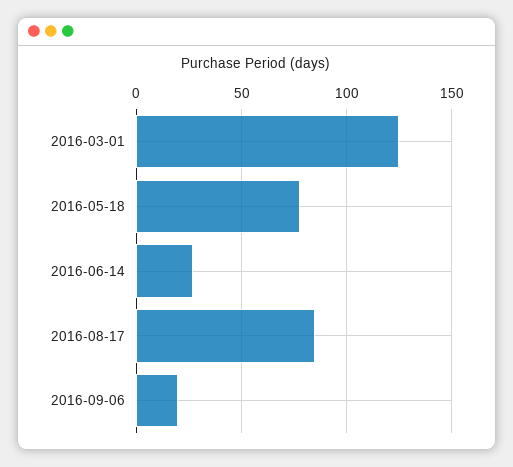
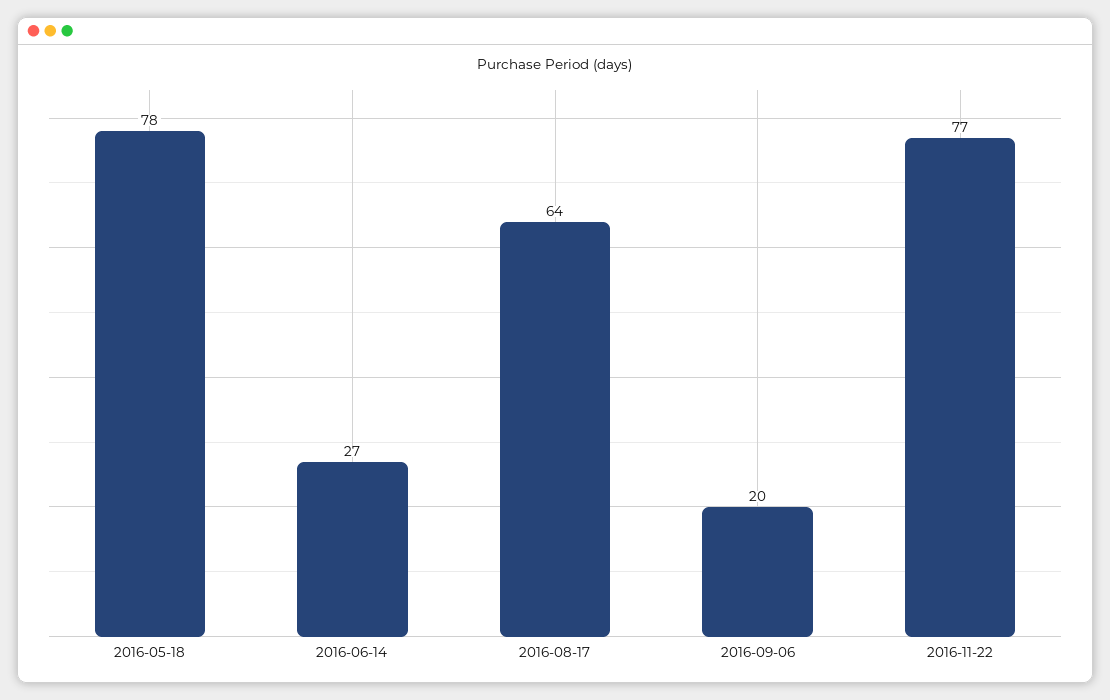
2016-03-01: 125 -> none
2016-08-17: 85 -> 64
2016-11-22: none -> 77

